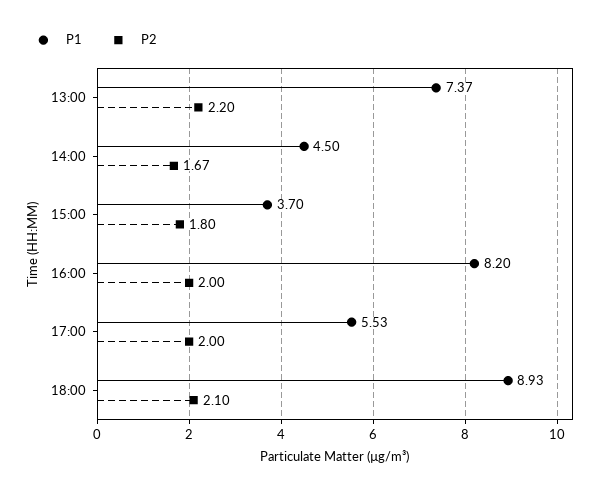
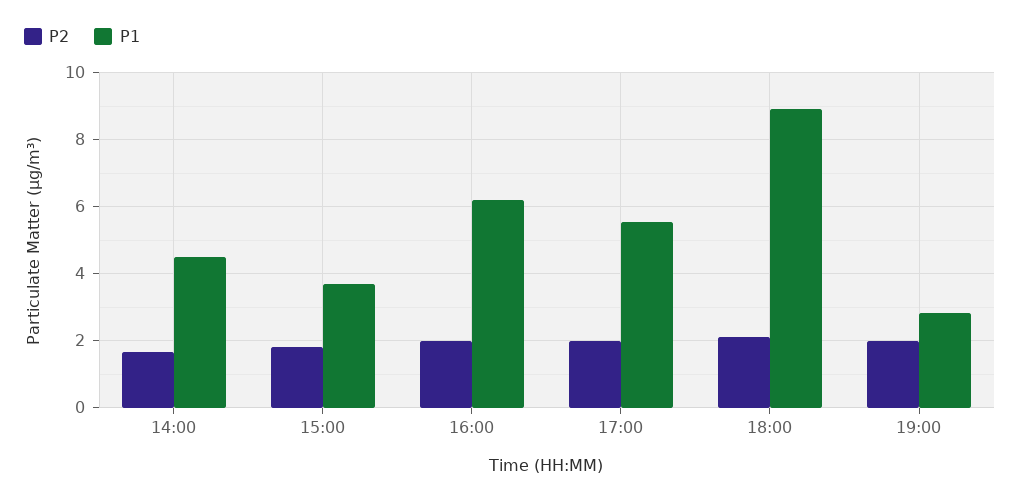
P1, 13:00: 7.37 -> none
P2, 13:00: 2.2 -> none
P1, 16:00: 8.2 -> 6.2
P2, 19:00: none -> 2
P1, 19:00: none -> 2.8

